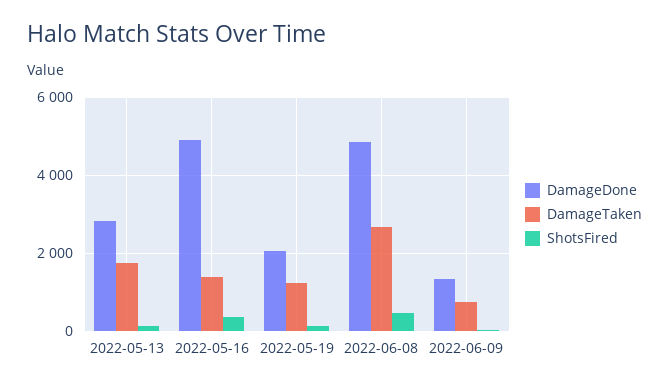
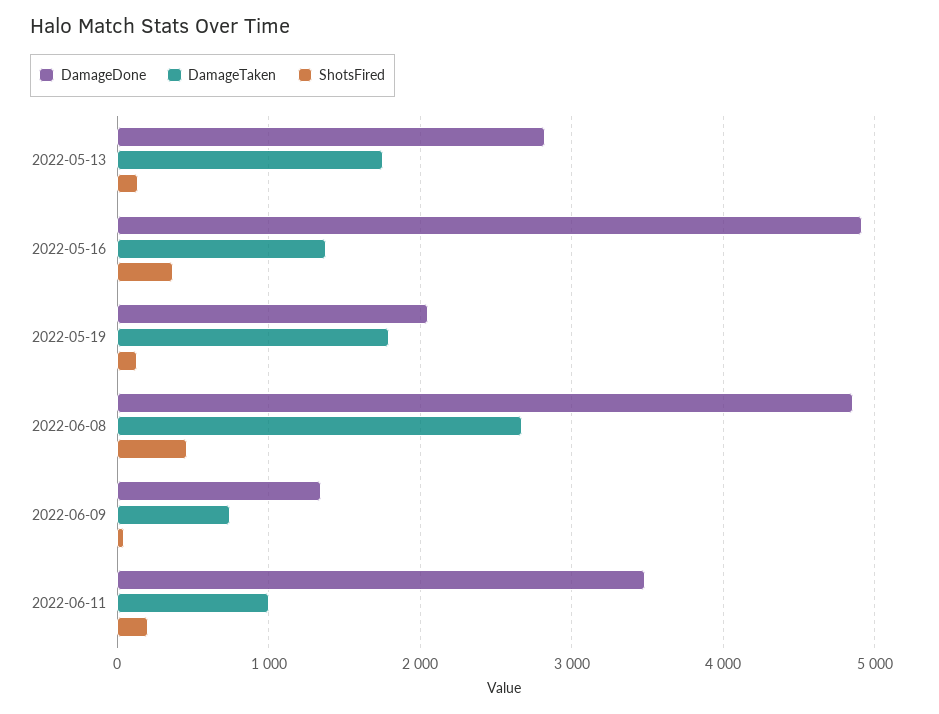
DamageTaken, 2022-05-19: 1200 -> 1800
DamageDone, 2022-06-11: none -> 3500
DamageTaken, 2022-06-11: none -> 1000
ShotsFired, 2022-06-11: none -> 200

